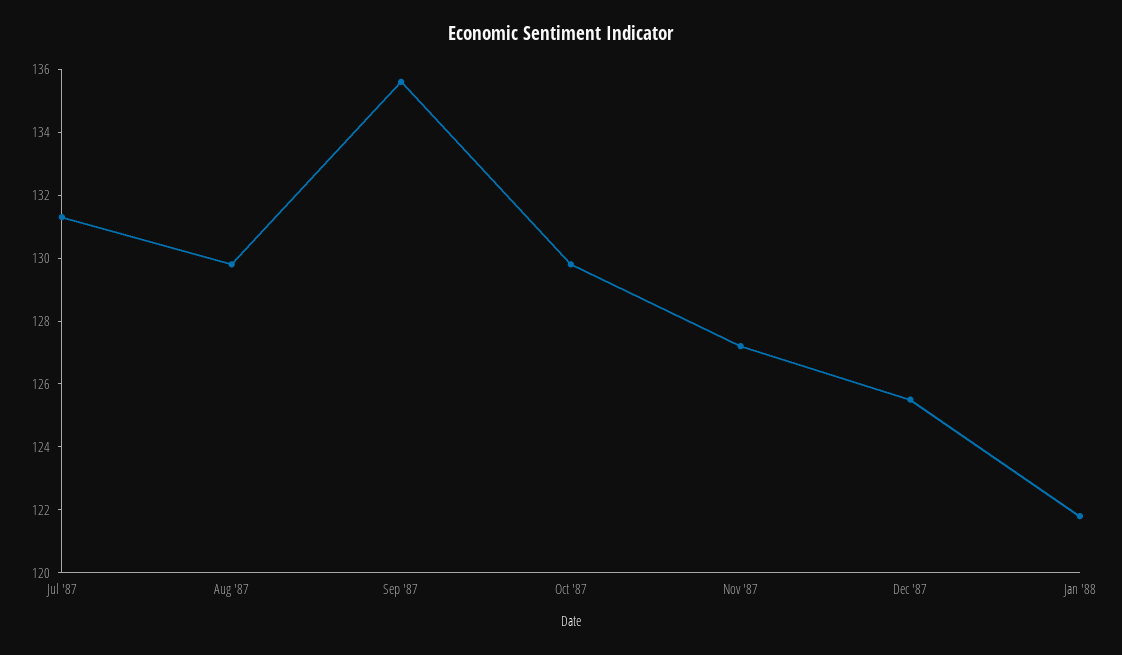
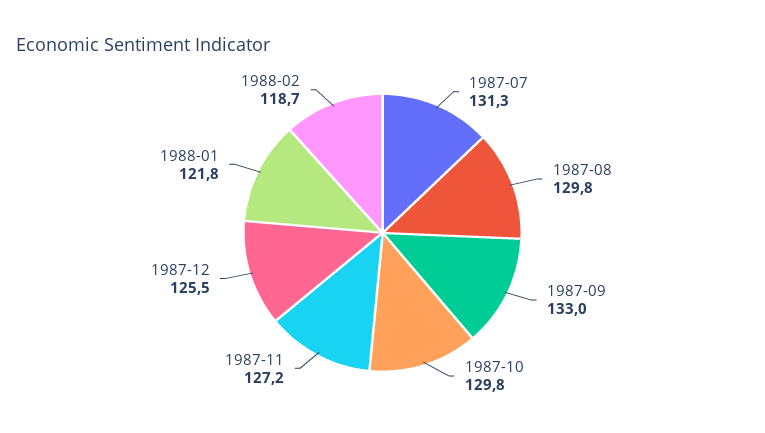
Sep '87: 135.5 -> 133
1988-02: none -> 118.7

